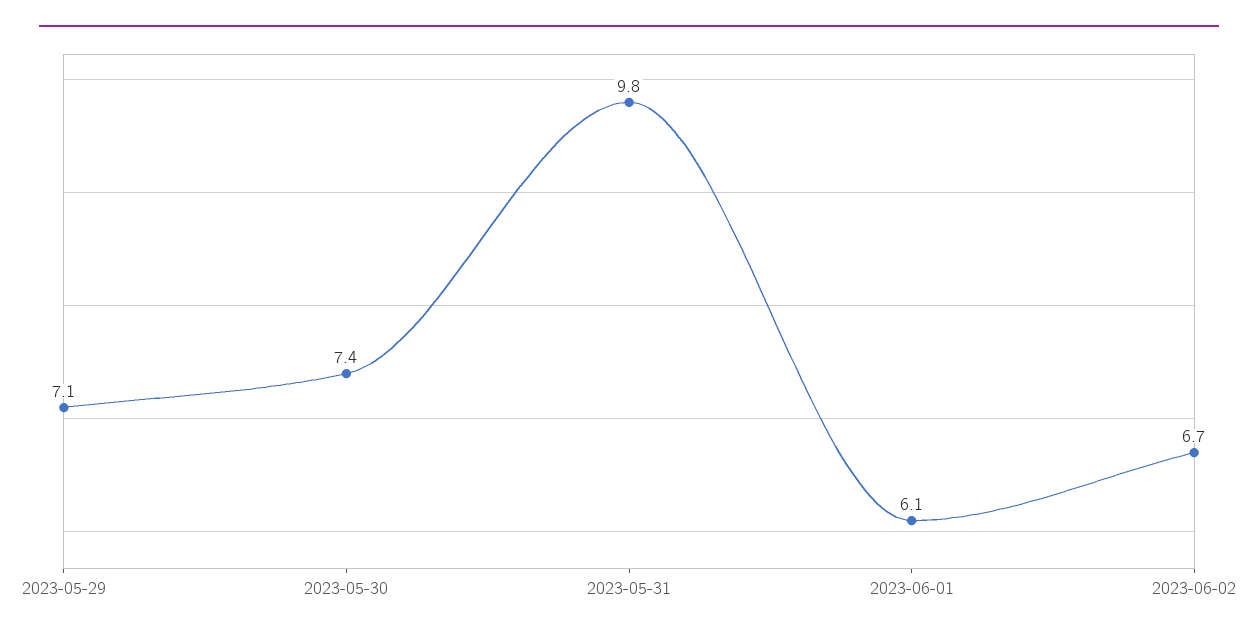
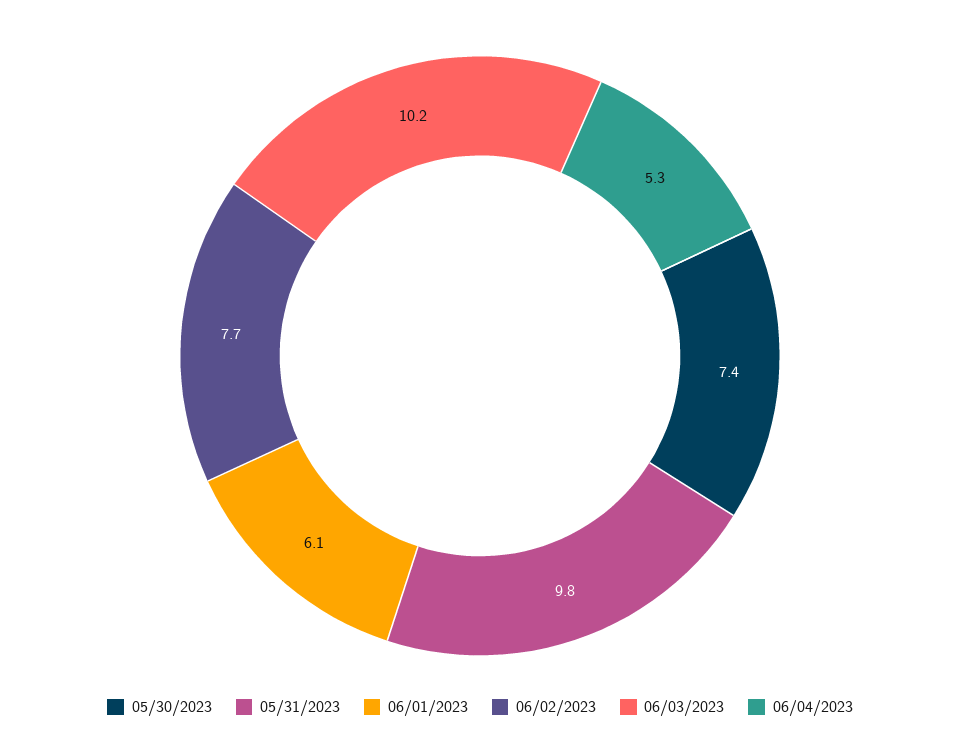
2023-05-29: 7.1 -> none
2023-06-02: 6.7 -> 7.7
06/03/2023: none -> 10.2
06/04/2023: none -> 5.3

